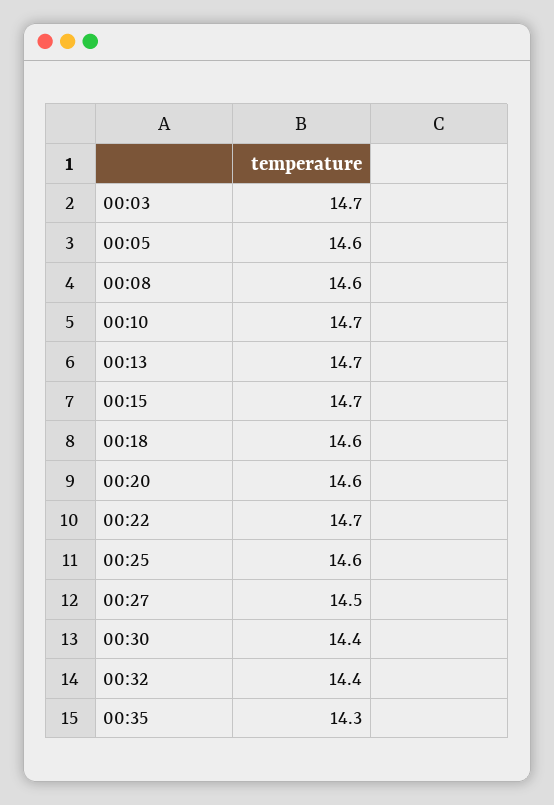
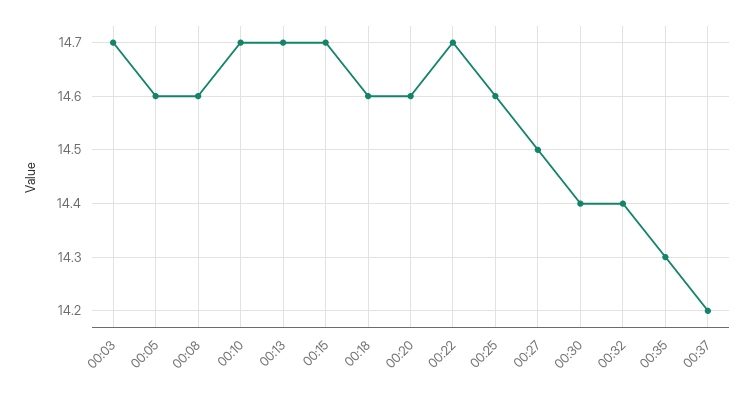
00:37: none -> 14.2

